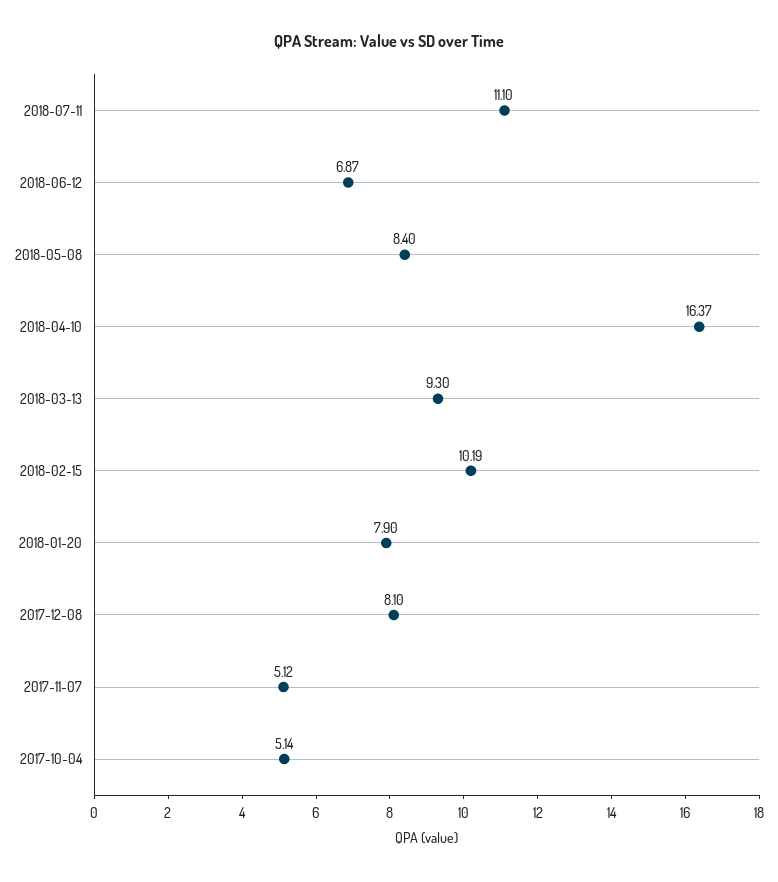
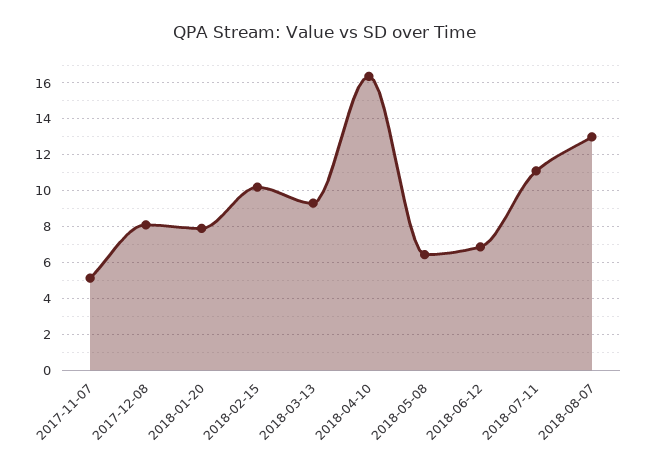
2018-05-08: 8.4 -> 6.5
2017-10-04: 5.14 -> none
2018-08-07: none -> 13

